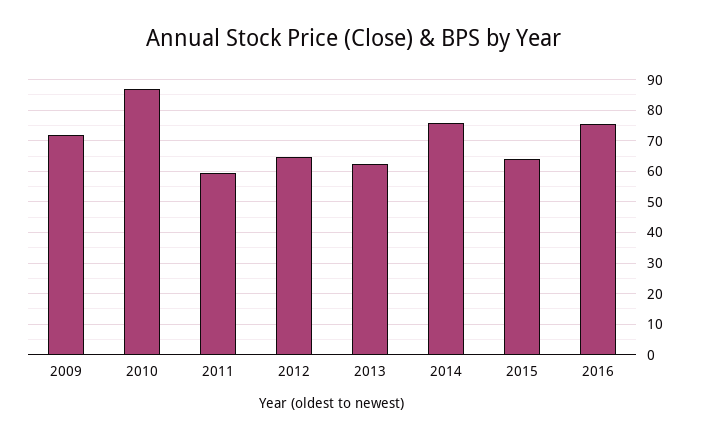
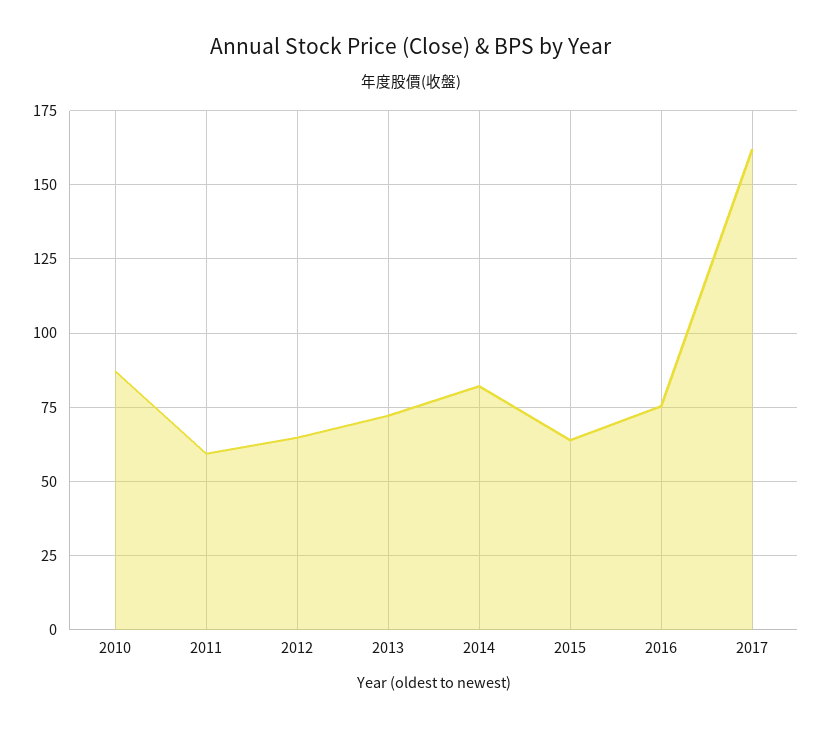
2009: 72 -> none
2013: 62 -> 72.5
2014: 76 -> 82.5
2017: none -> 162.5

